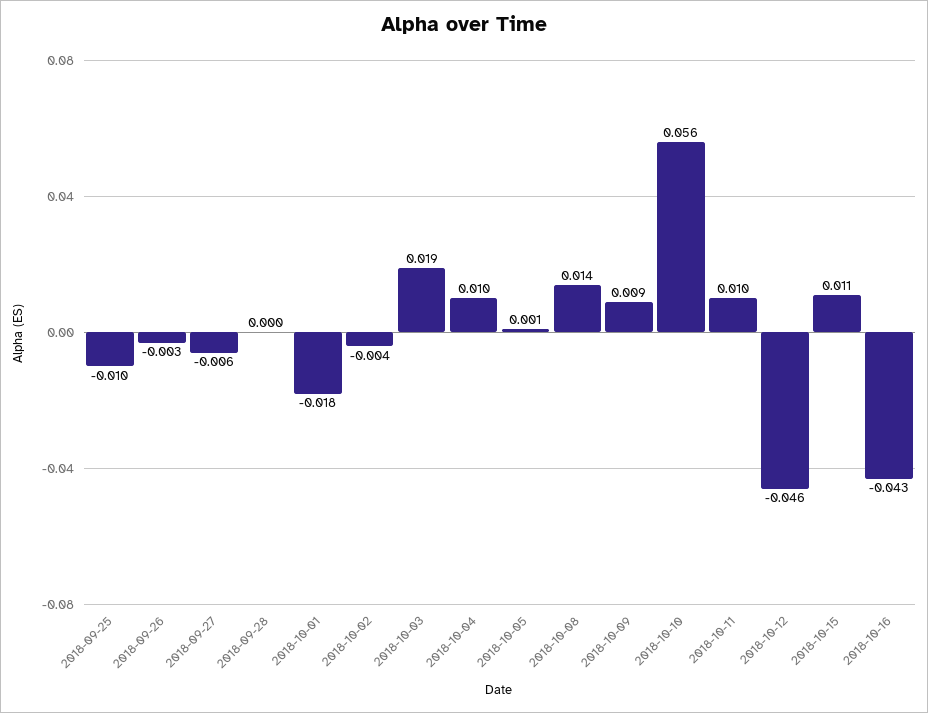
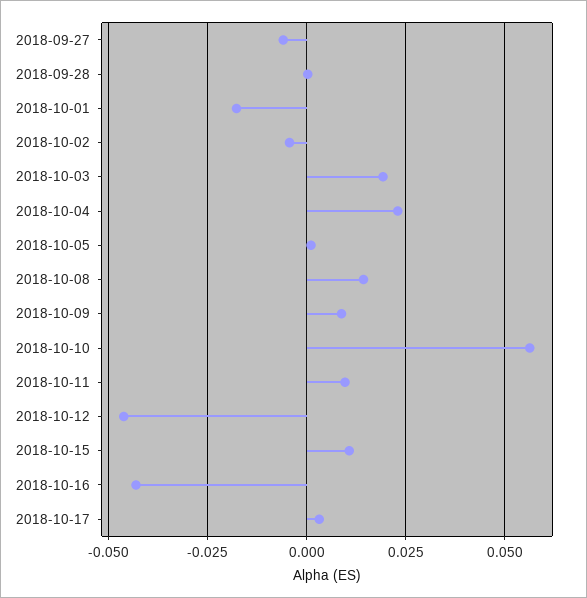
2018-09-25: -0.01 -> none
2018-09-26: -0.003 -> none
2018-10-04: 0.01 -> 0.0225
2018-10-17: none -> 0.0025

